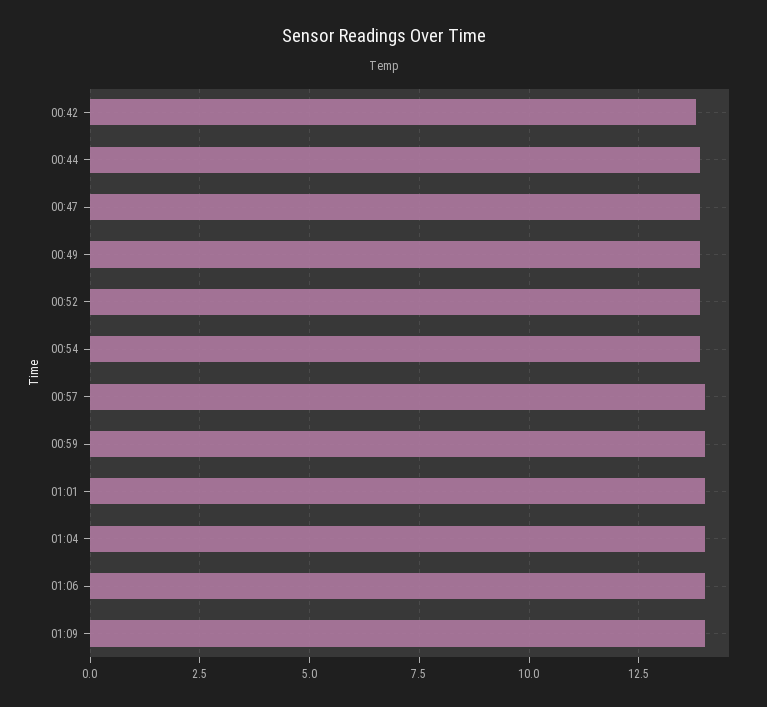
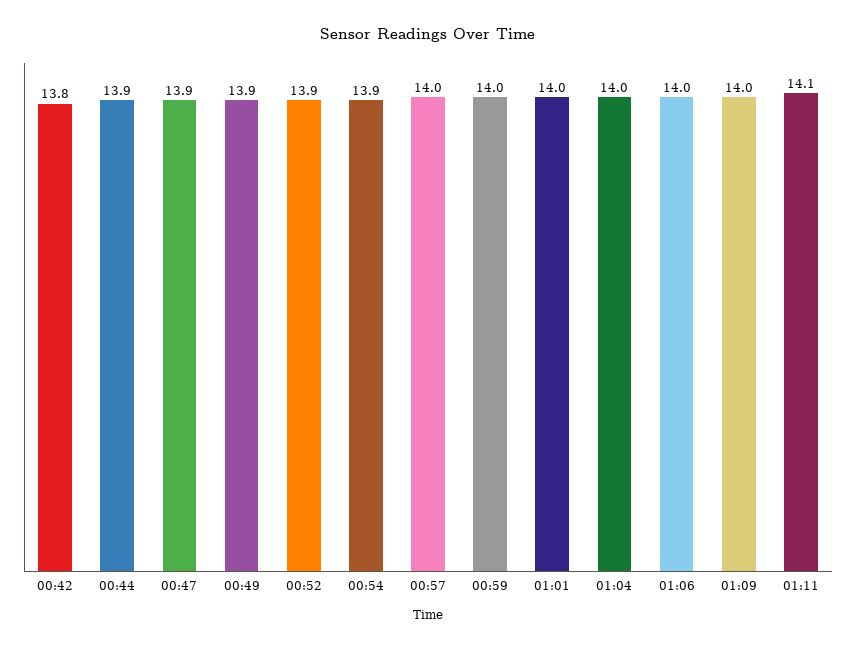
01:11: none -> 14.1

